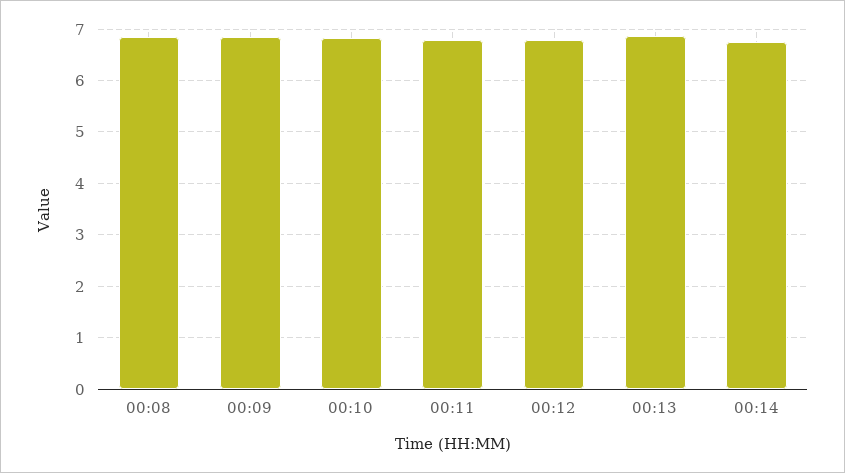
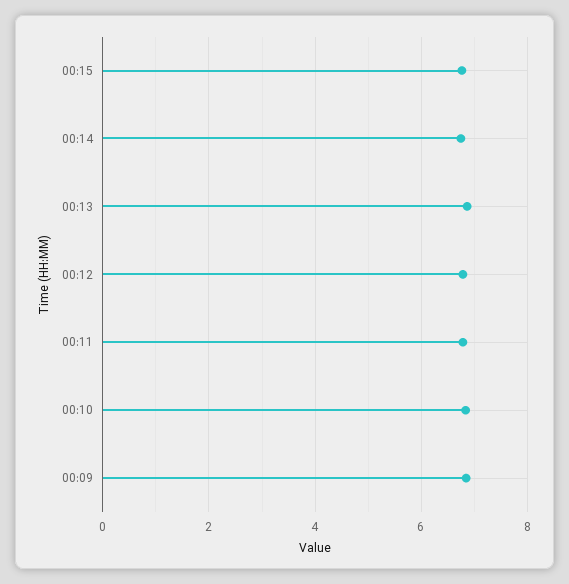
00:08: 6.8 -> none
00:15: none -> 6.8

